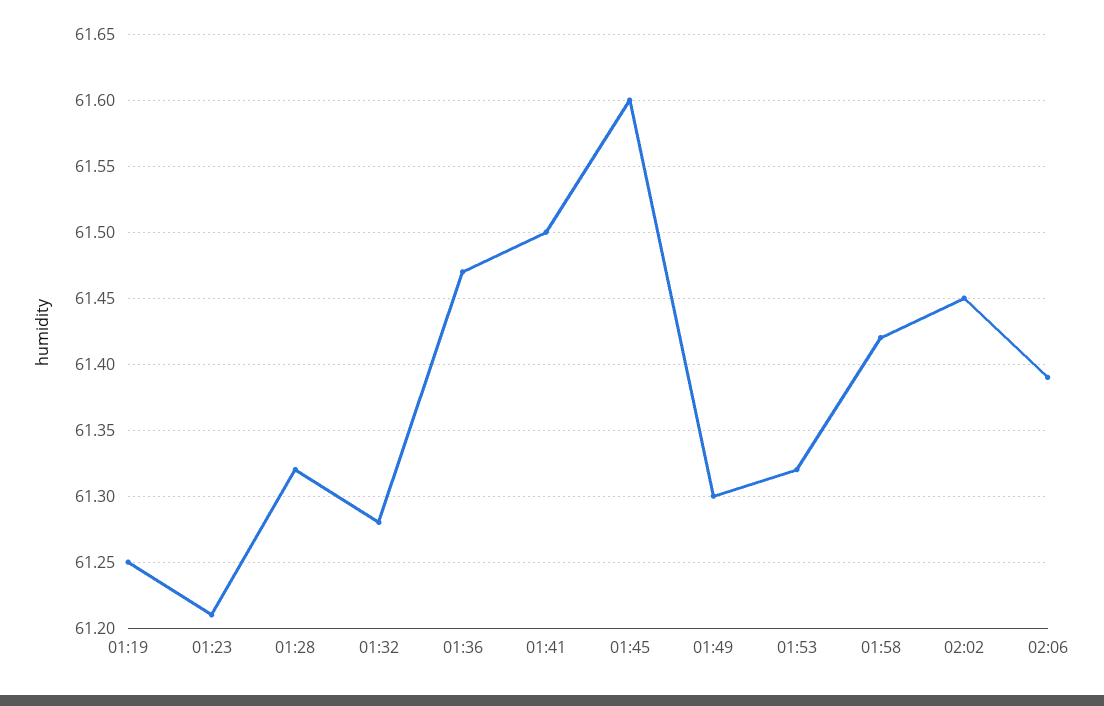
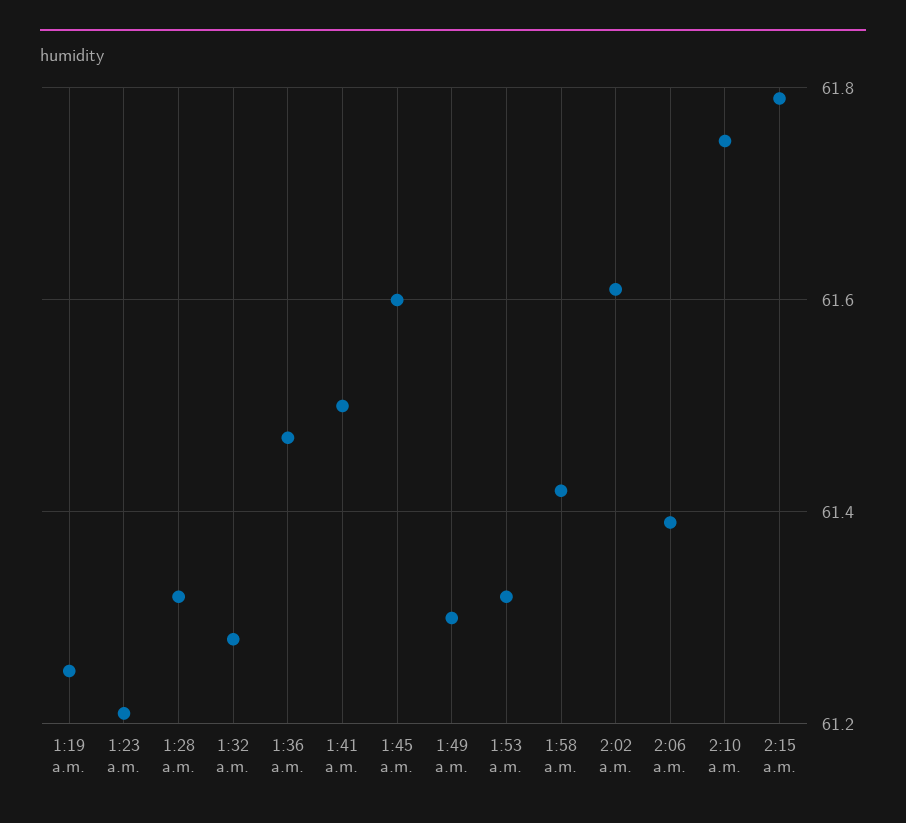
02:02: 61.45 -> 61.6
2:10 a.m.: none -> 61.75
2:15 a.m.: none -> 61.8

